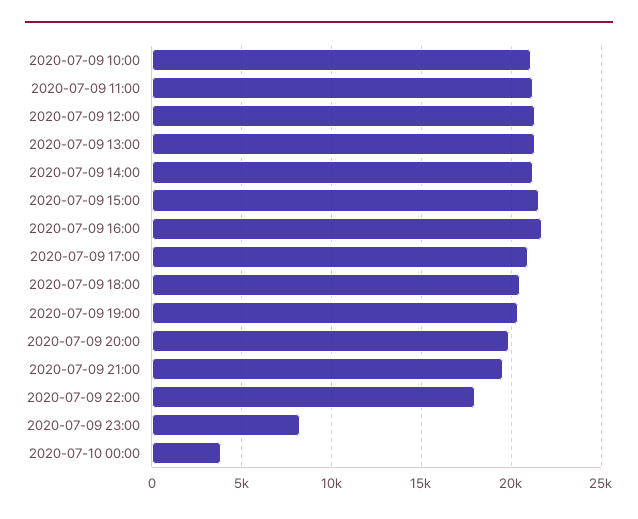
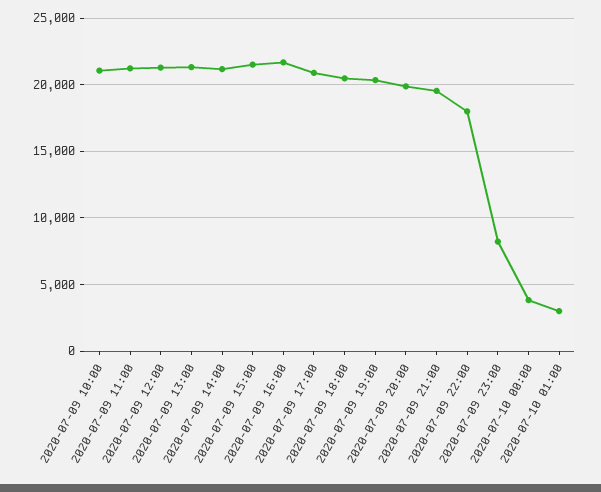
2020-07-10 01:00: none -> 3000

